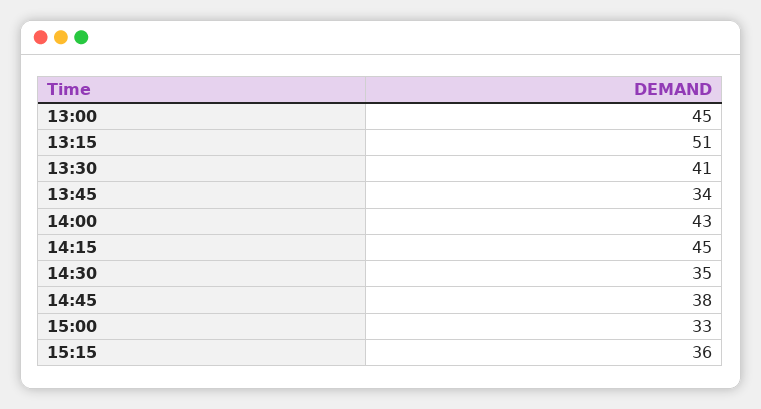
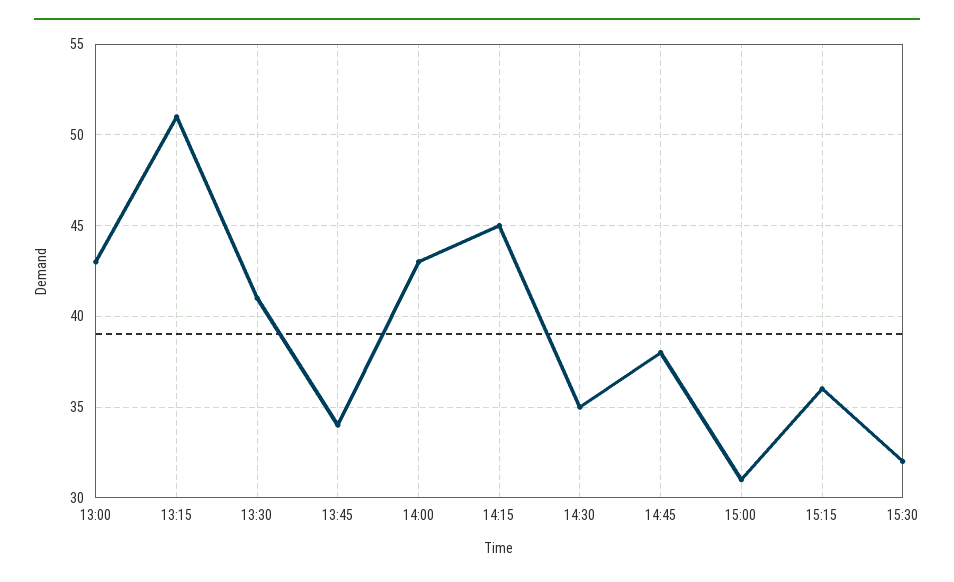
13:00: 45 -> 43
15:00: 33 -> 31
15:30: none -> 32

